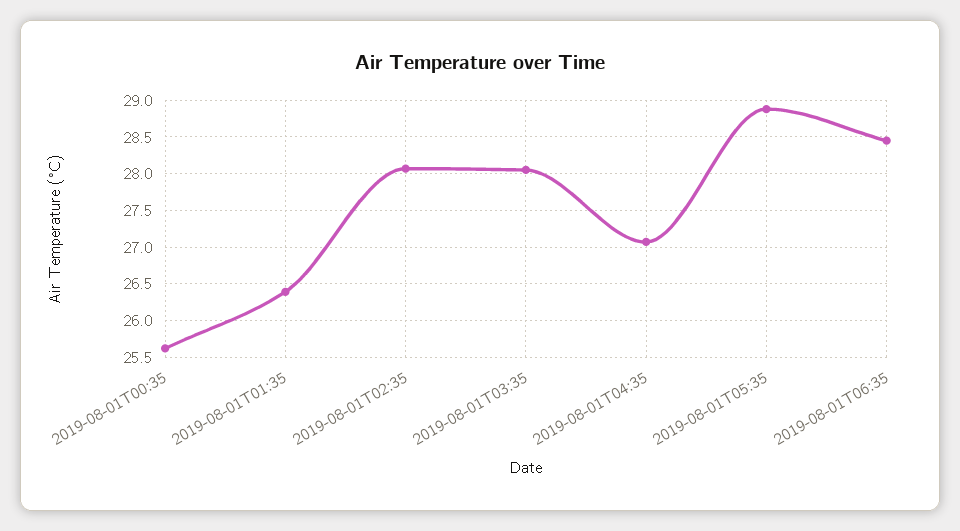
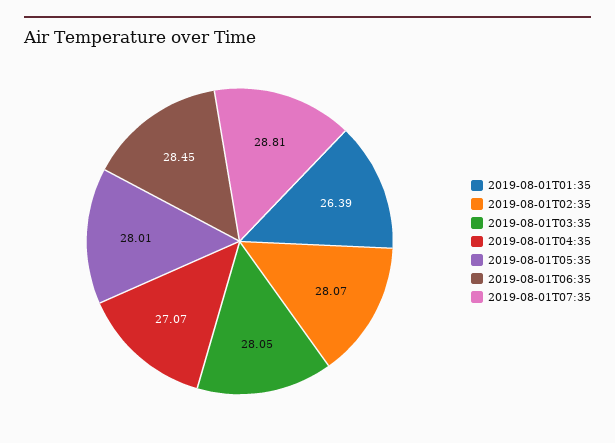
2019-08-01T00:35: 25.6 -> none
2019-08-01T05:35: 28.9 -> 28.01
2019-08-01T07:35: none -> 28.81

